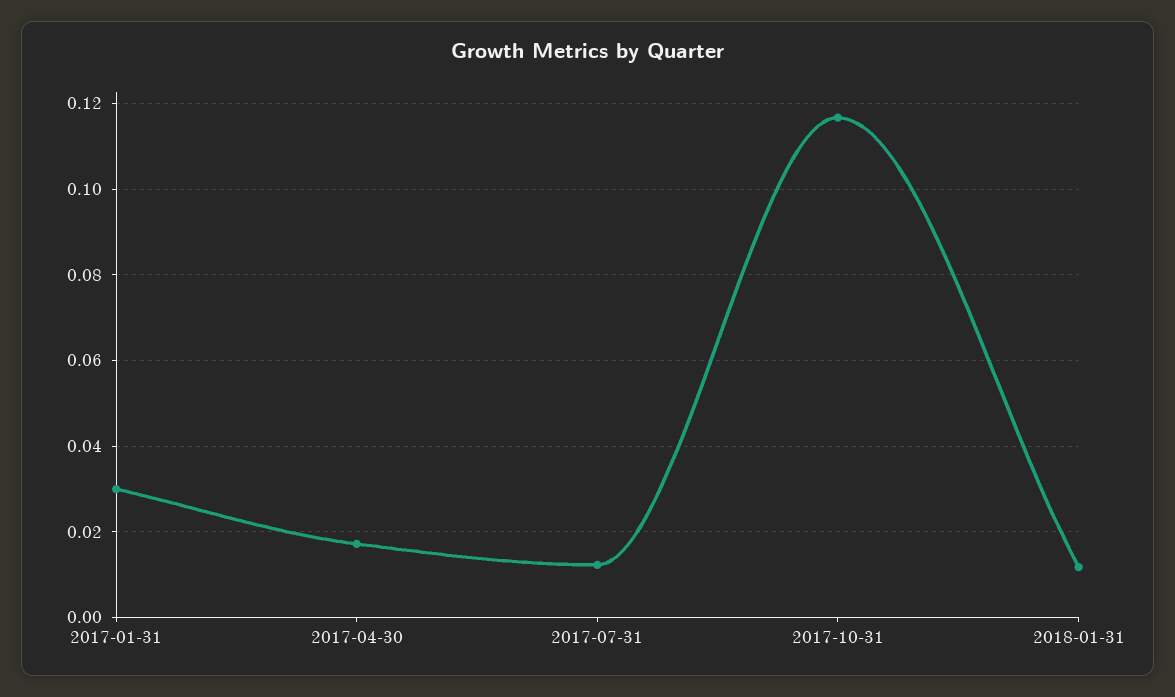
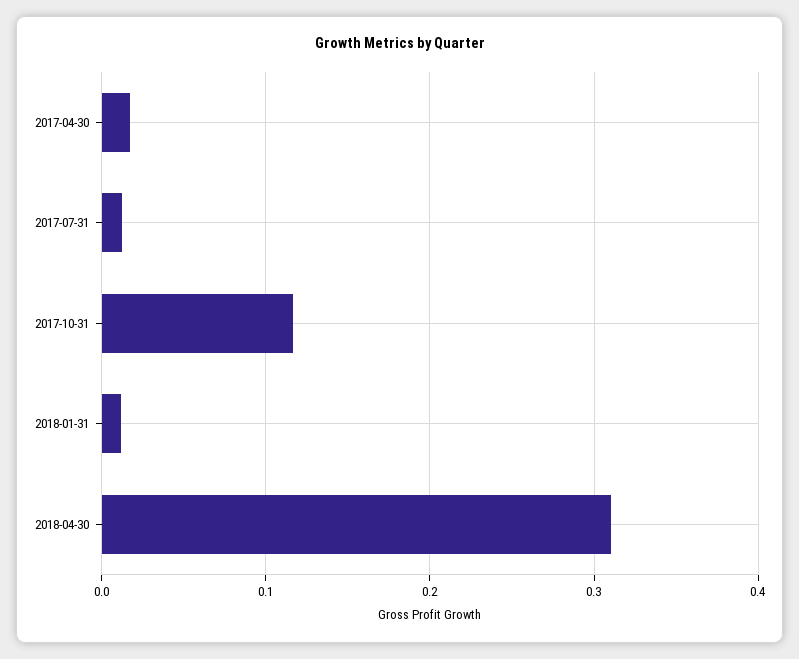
2017-01-31: 0.03 -> none
2018-04-30: none -> 0.31

